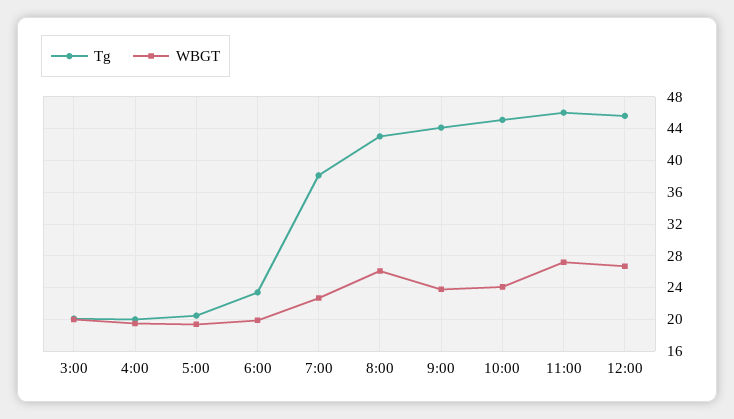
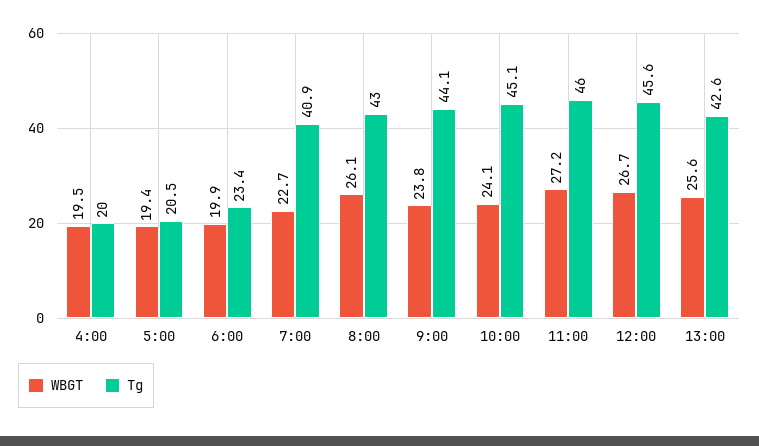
Tg, 3:00: 20 -> none
WBGT, 3:00: 20 -> none
Tg, 7:00: 38 -> 40.9
WBGT, 13:00: none -> 25.6
Tg, 13:00: none -> 42.6

